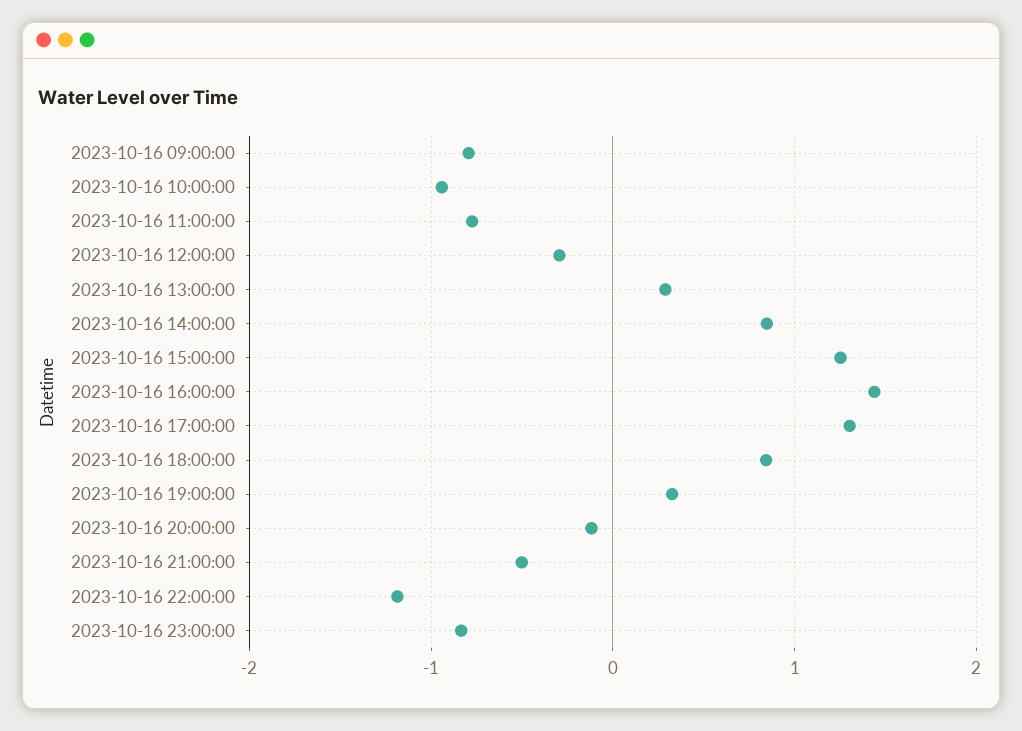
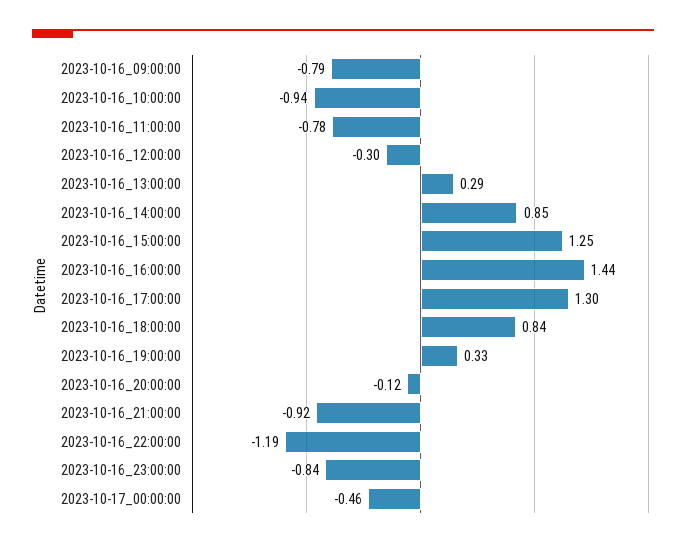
2023-10-16 21:00:00: -0.5 -> -0.92
2023-10-17_00:00:00: none -> -0.46

